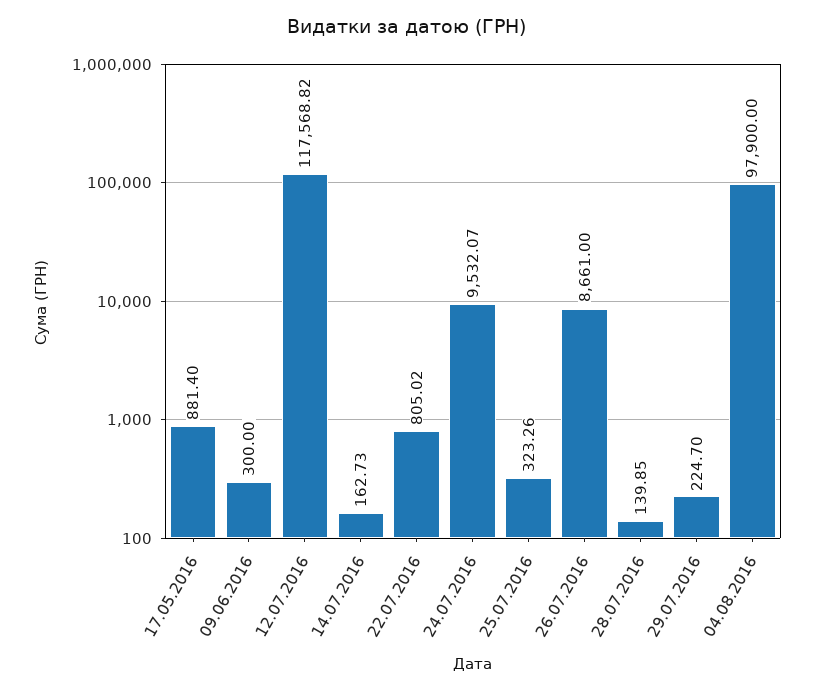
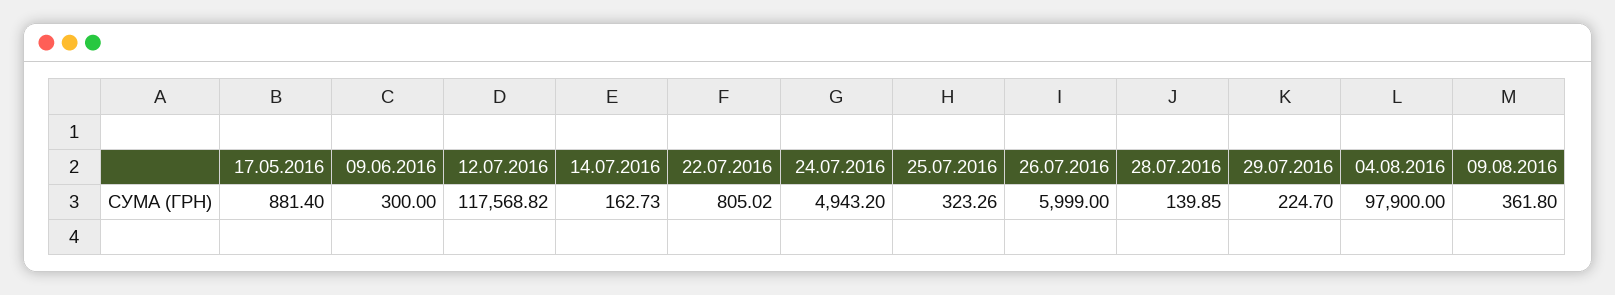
24.07.2016: 9532.07 -> 4943.2
26.07.2016: 8661 -> 5999
09.08.2016: none -> 361.8

